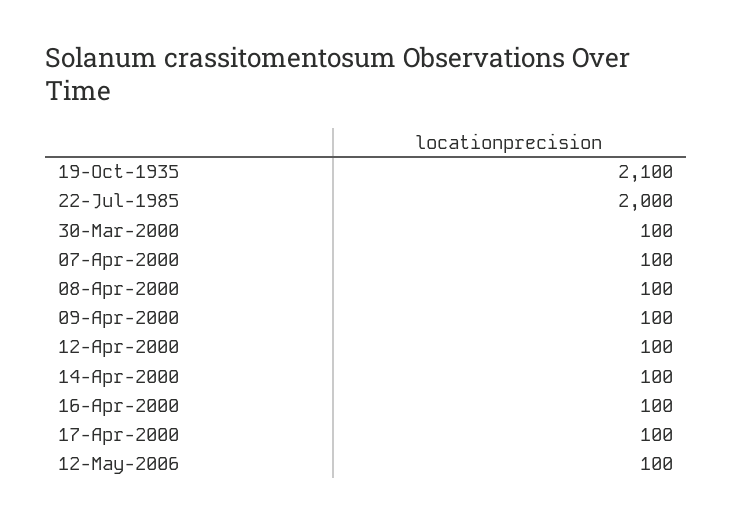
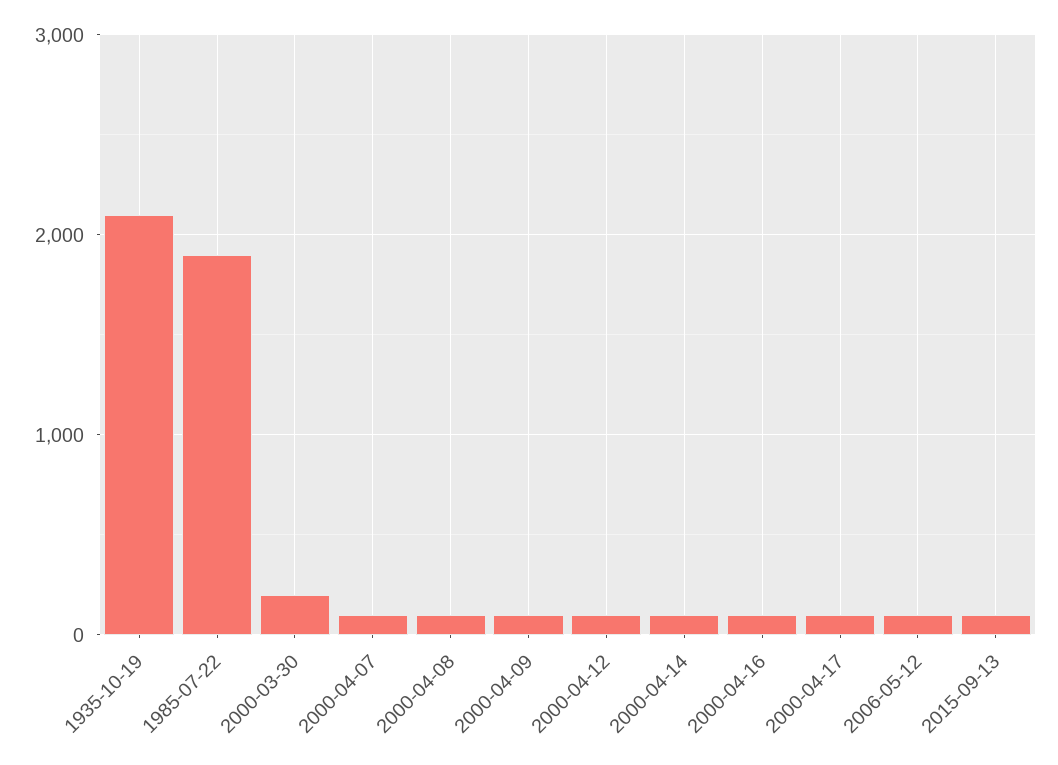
22-Jul-1985: 2000 -> 1900
30-Mar-2000: 100 -> 200
2015-09-13: none -> 100

